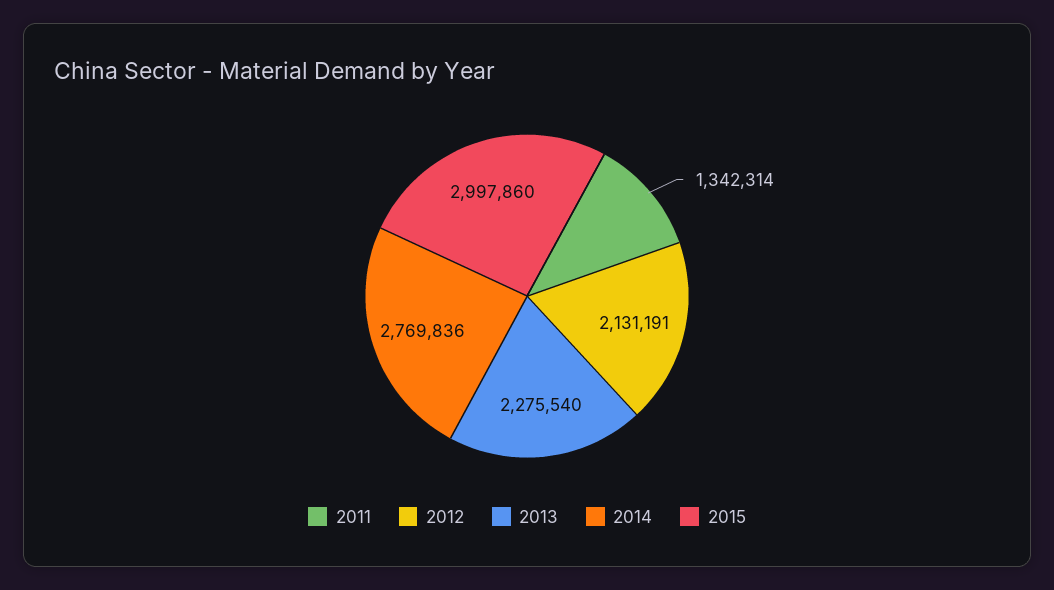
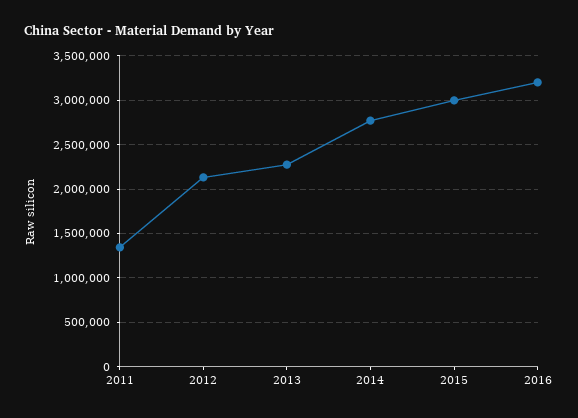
2016: none -> 3200000

